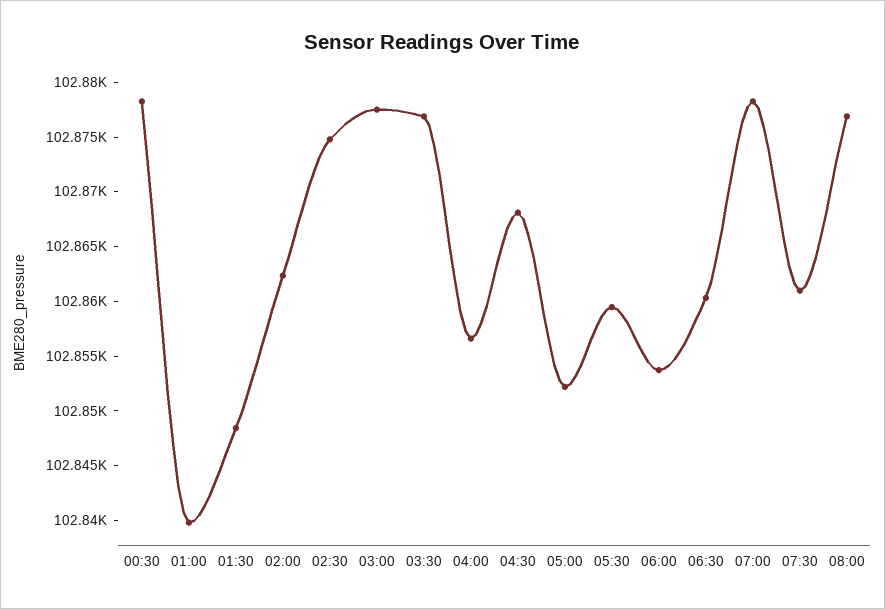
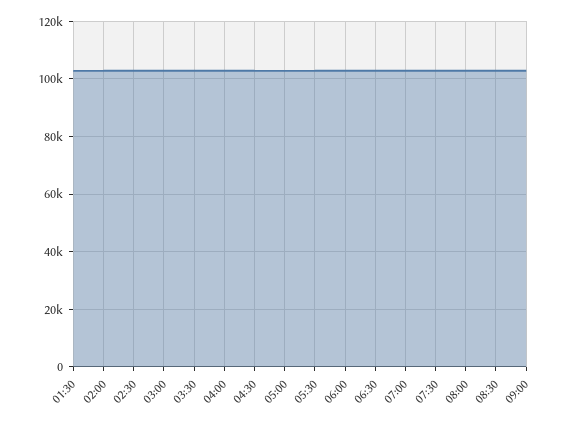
00:30: 102878 -> none
01:00: 102840 -> none
08:30: none -> 102500
09:00: none -> 102500

